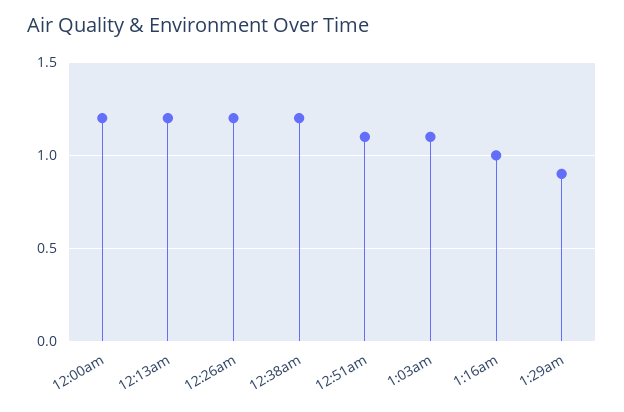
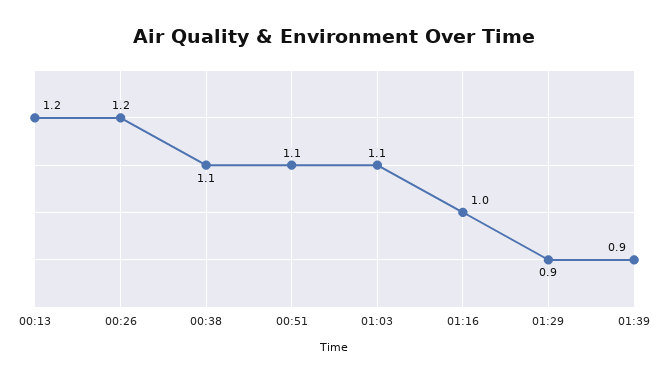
12:00am: 1.2 -> none
12:38am: 1.2 -> 1.1
01:39: none -> 0.9

